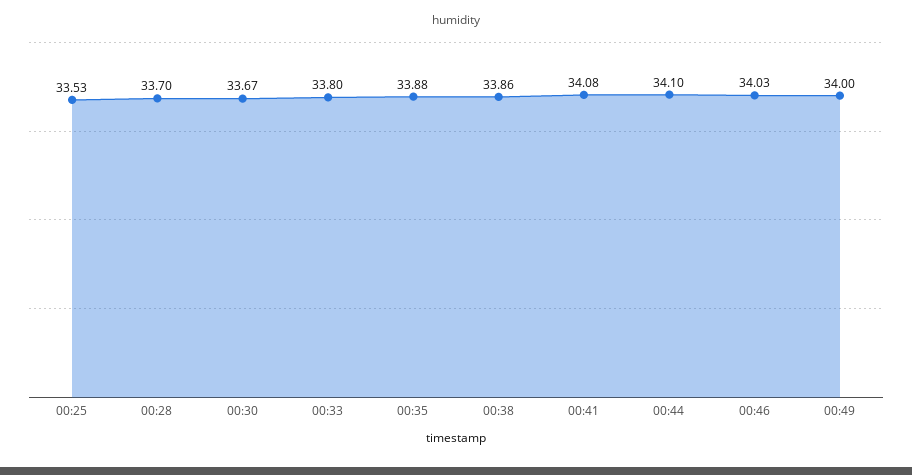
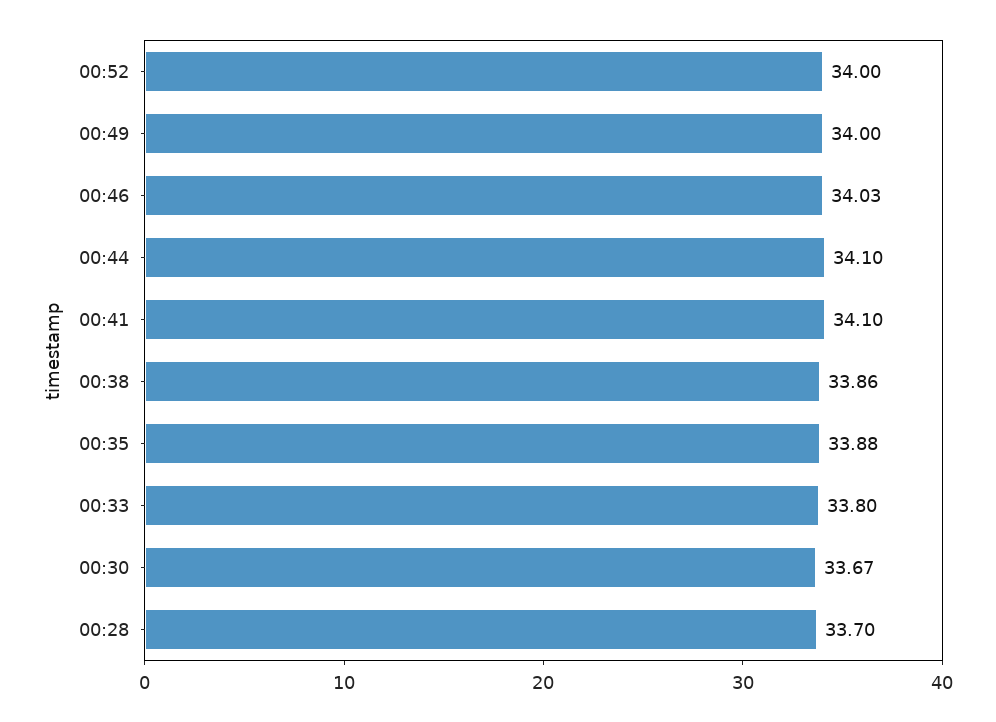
00:25: 33.53 -> none
00:41: 34.08 -> 34.1
00:52: none -> 34

